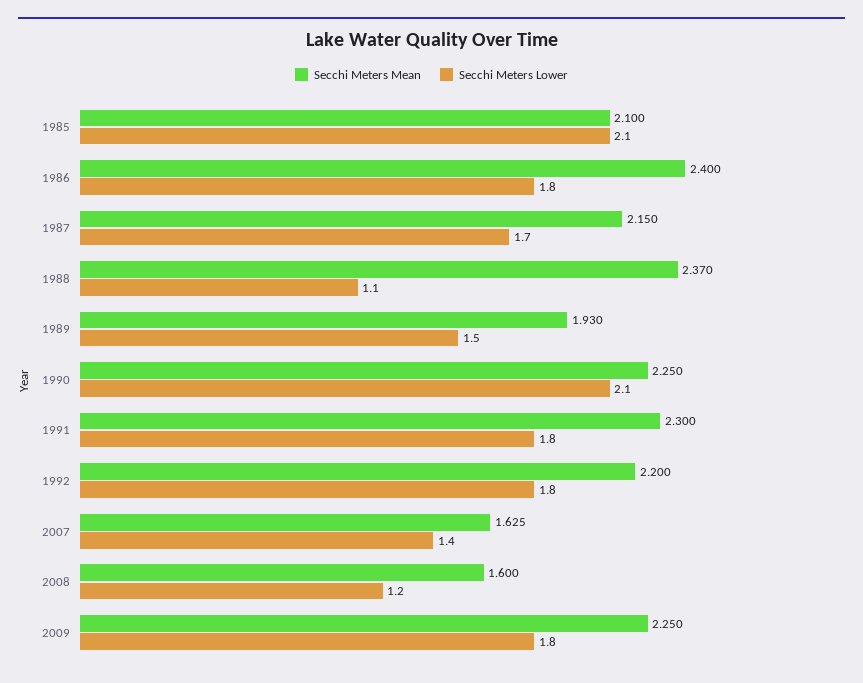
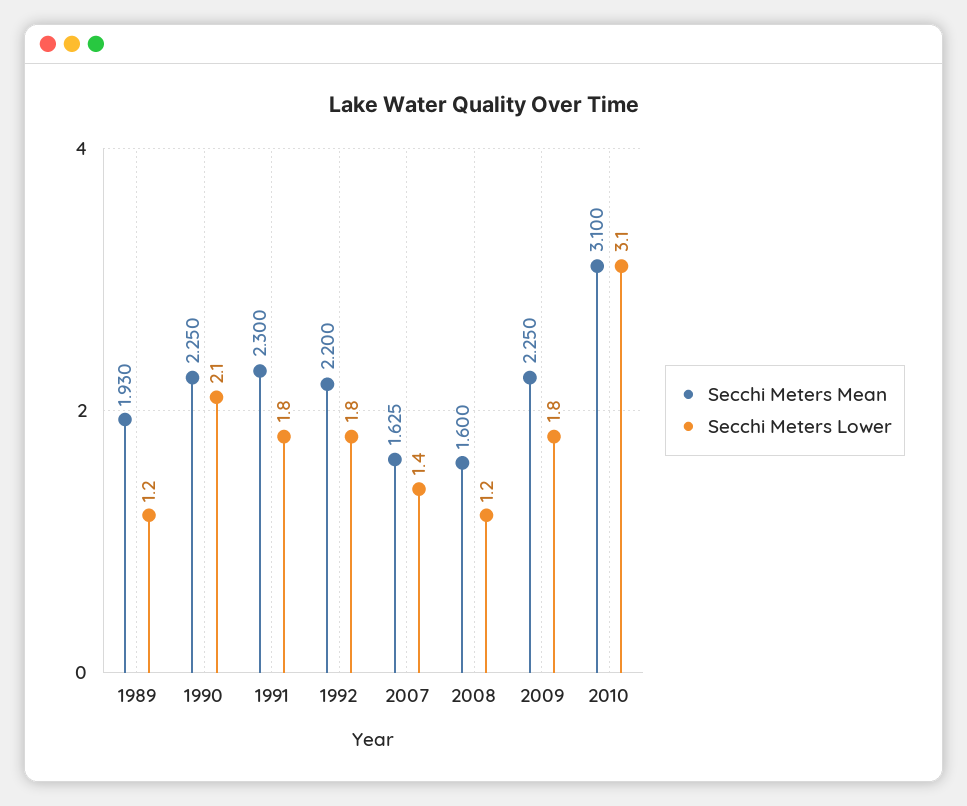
Secchi Meters Mean, 1985: 2.1 -> none
Secchi Meters Lower, 1985: 2.1 -> none
Secchi Meters Mean, 1986: 2.4 -> none
Secchi Meters Lower, 1986: 1.8 -> none
Secchi Meters Mean, 1987: 2.15 -> none
Secchi Meters Lower, 1987: 1.7 -> none
Secchi Meters Mean, 1988: 2.37 -> none
Secchi Meters Lower, 1988: 1.1 -> none
Secchi Meters Lower, 1989: 1.5 -> 1.2
Secchi Meters Mean, 2010: none -> 3.1
Secchi Meters Lower, 2010: none -> 3.1

